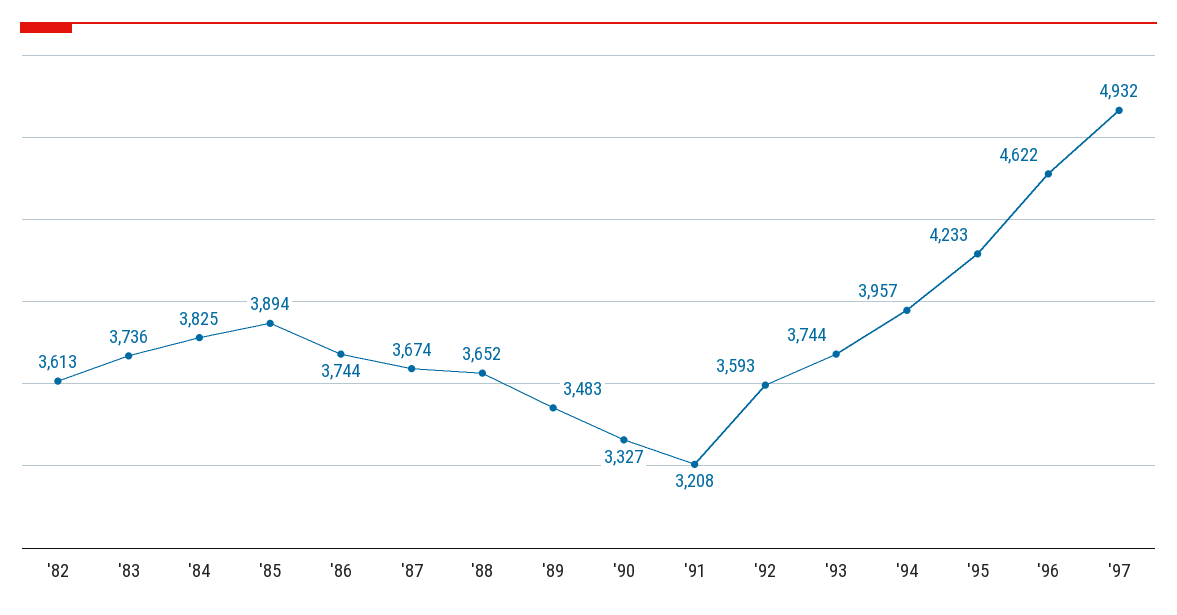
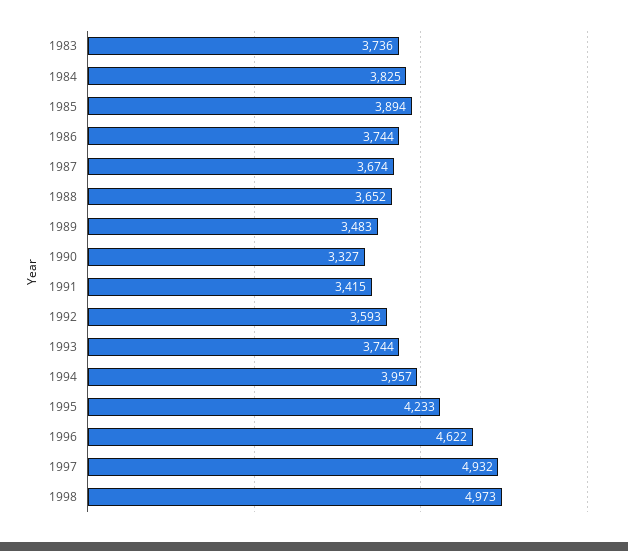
'82: 3613 -> none
'91: 3208 -> 3415
1998: none -> 4973

